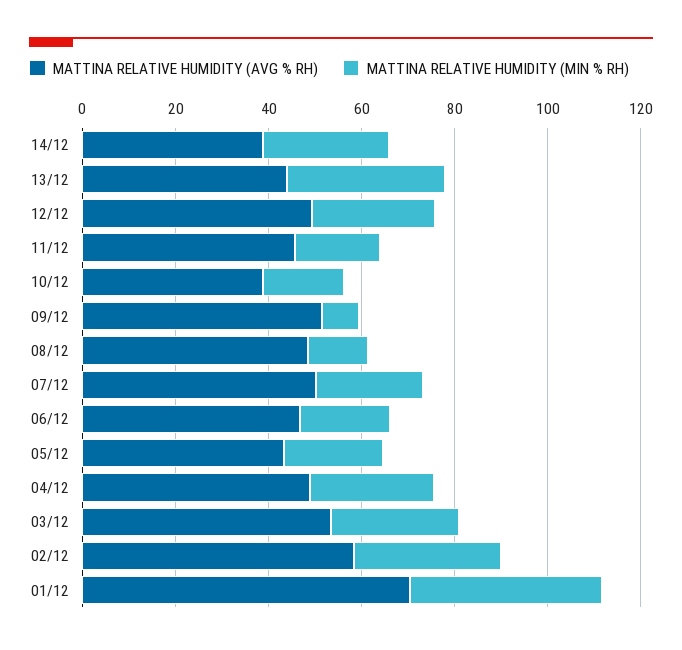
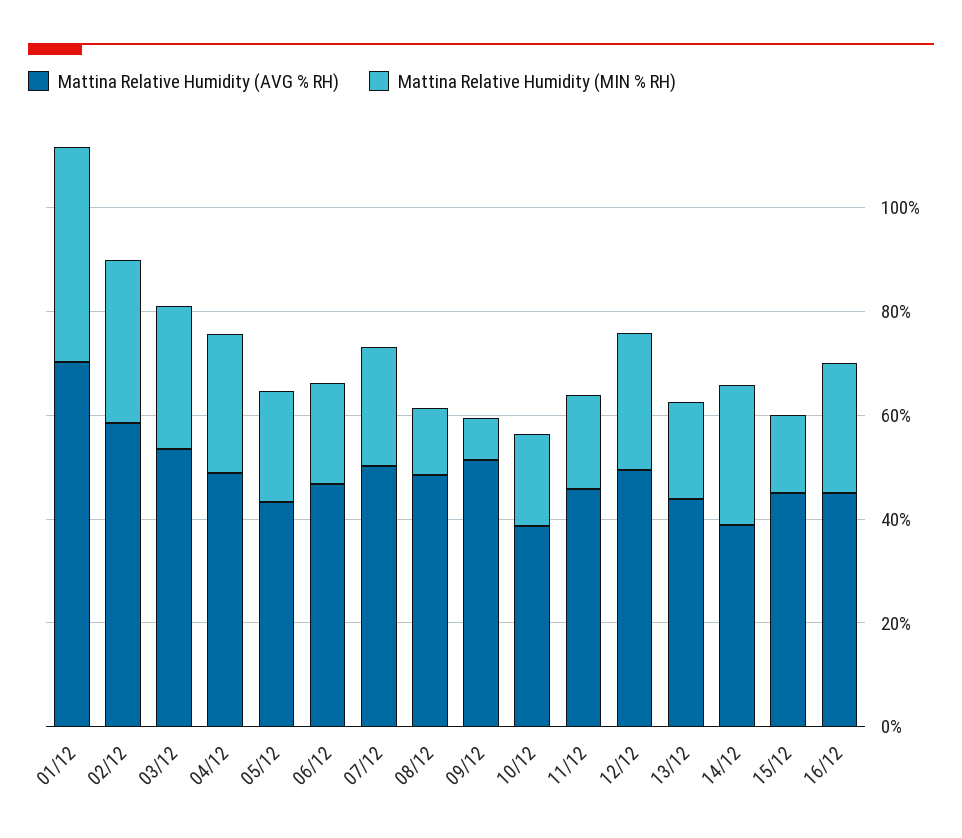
MATTINA RELATIVE HUMIDITY (MIN % RH), 13/12: 35 -> 20
MATTINA RELATIVE HUMIDITY (AVG % RH), 15/12: none -> 45
MATTINA RELATIVE HUMIDITY (MIN % RH), 15/12: none -> 15
MATTINA RELATIVE HUMIDITY (AVG % RH), 16/12: none -> 45
MATTINA RELATIVE HUMIDITY (MIN % RH), 16/12: none -> 25

